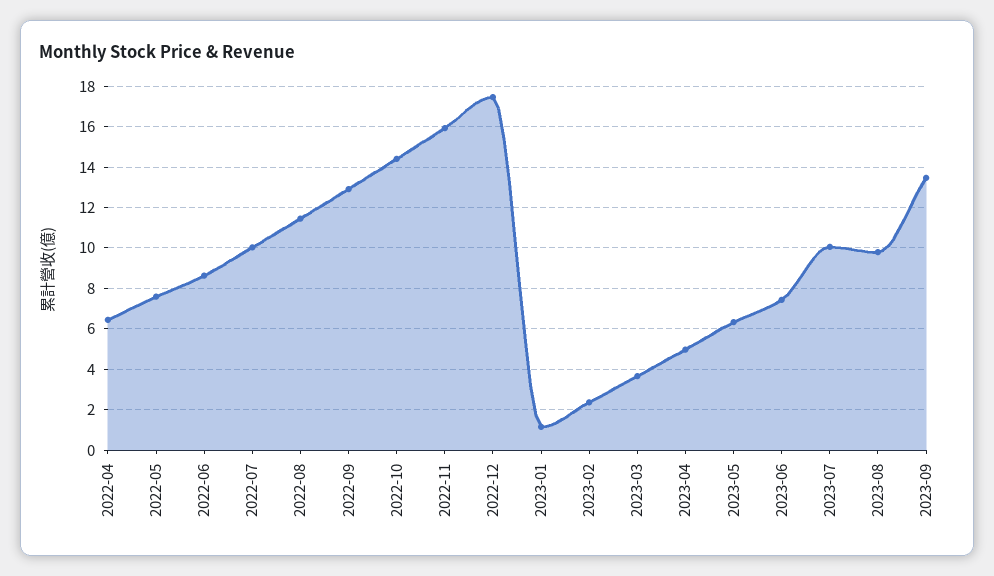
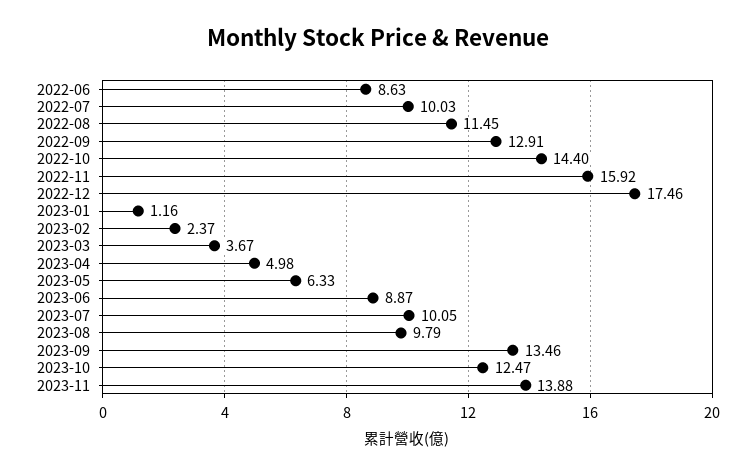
2022-04: 6.5 -> none
2022-05: 7.5 -> none
2023-06: 7.5 -> 8.87
2023-10: none -> 12.47
2023-11: none -> 13.88

